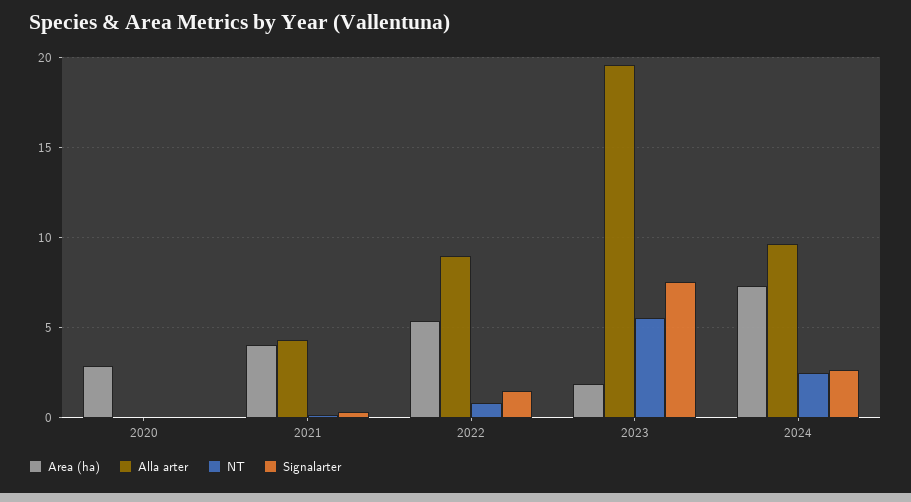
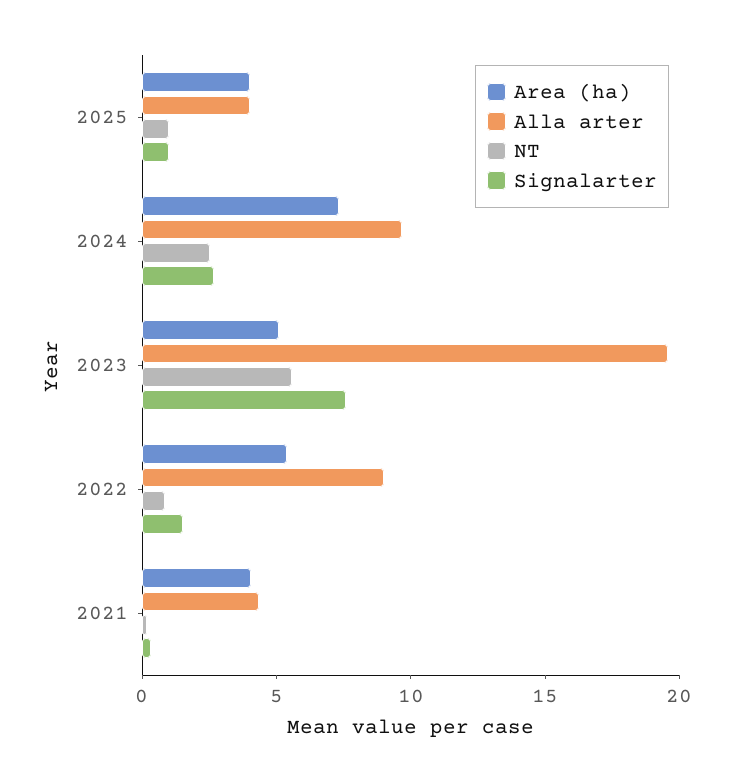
Area (ha), 2020: 3 -> none
Alla arter, 2020: 0 -> none
NT, 2020: 0 -> none
Signalarter, 2020: 0 -> none
Area (ha), 2023: 2 -> 5
Area (ha), 2025: none -> 4
Alla arter, 2025: none -> 4
NT, 2025: none -> 1
Signalarter, 2025: none -> 1

